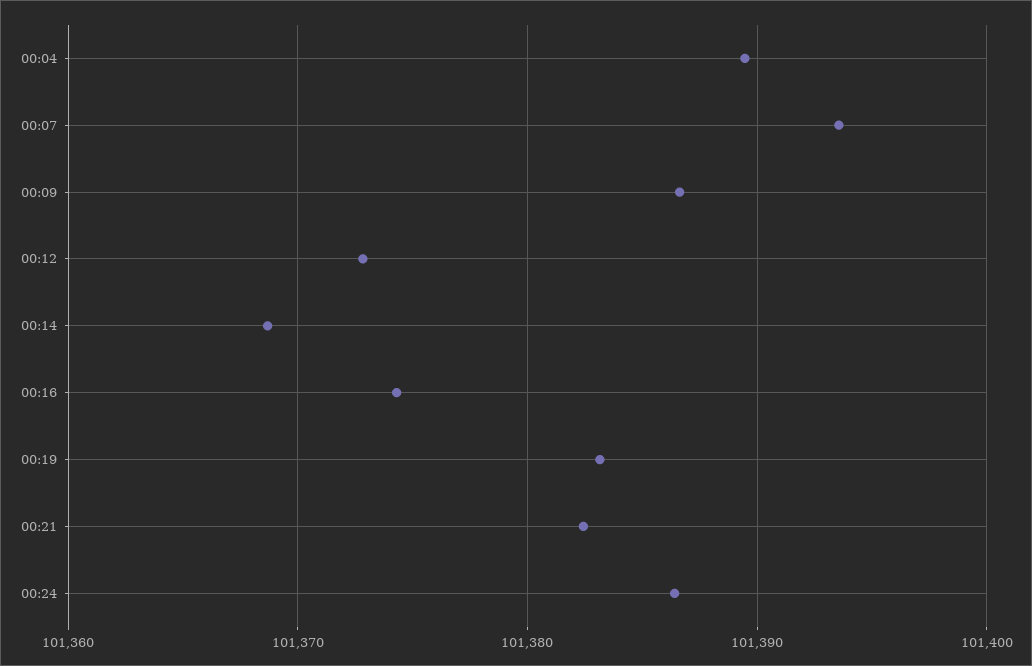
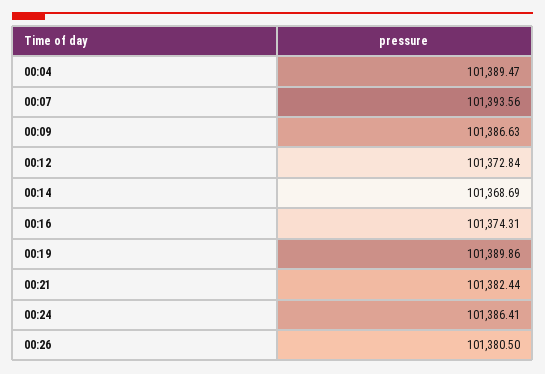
00:19: 101383 -> 101389.86
00:26: none -> 101380.5

